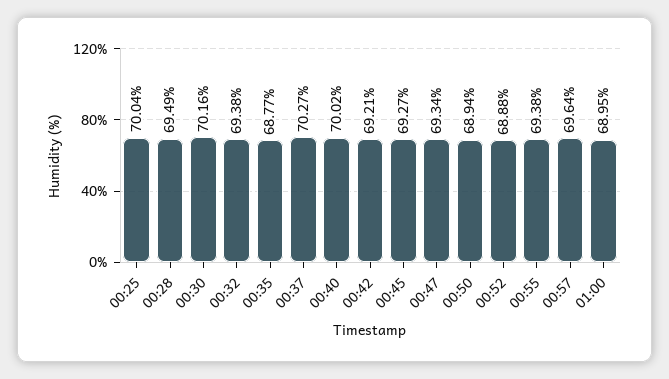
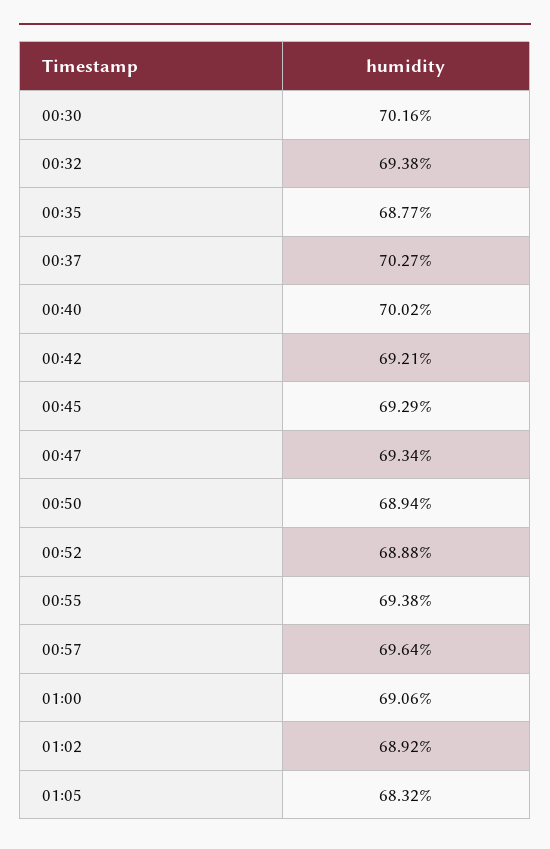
00:25: 70.04 -> none
00:28: 69.49 -> none
00:45: 69.27 -> 69.29
01:00: 68.95 -> 69.06
01:02: none -> 68.92
01:05: none -> 68.32

